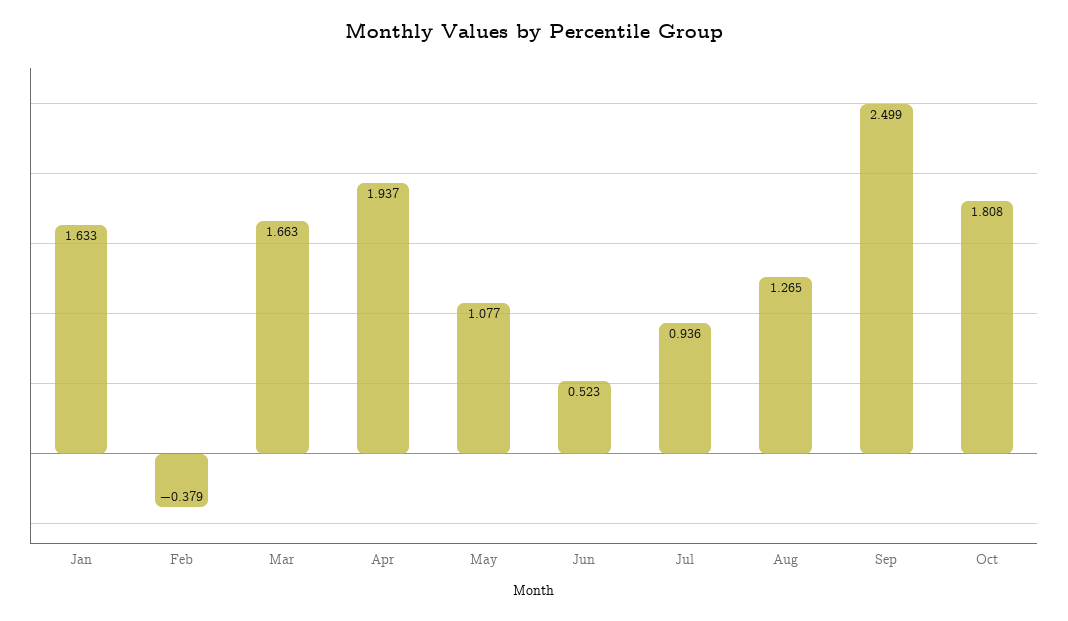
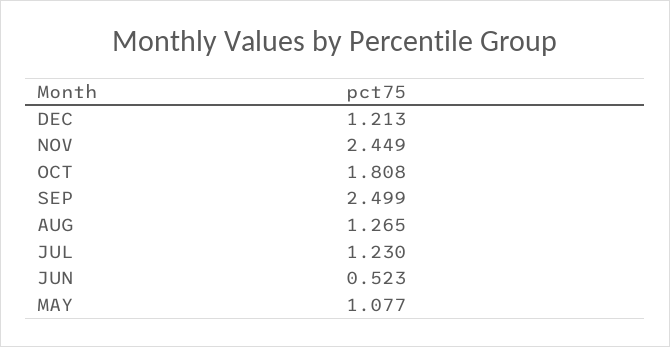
Jan: 1.633 -> none
Feb: -0.379 -> none
Mar: 1.663 -> none
Apr: 1.937 -> none
Jul: 0.936 -> 1.23
DEC: none -> 1.213
NOV: none -> 2.449

